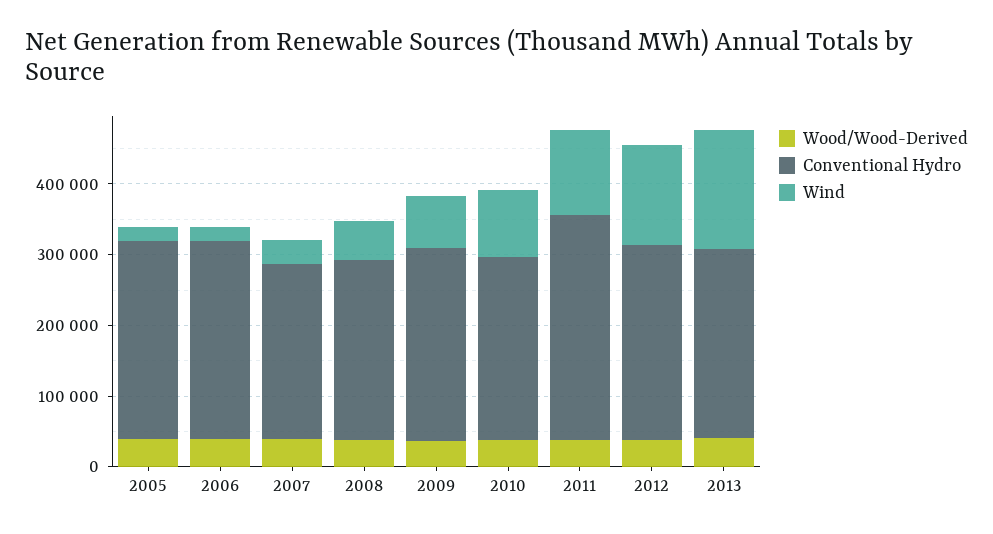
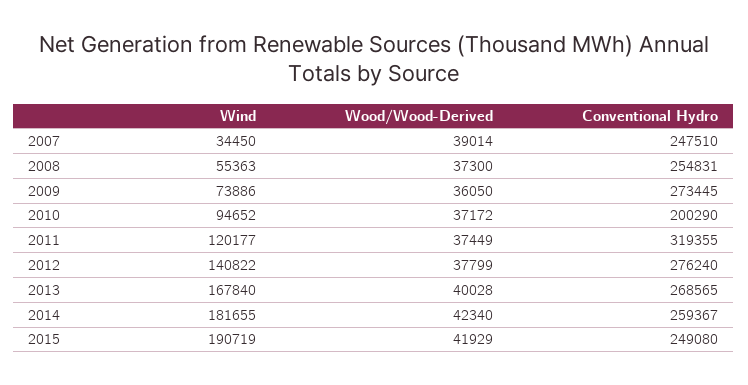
Wood/Wood-Derived, 2005: 40000 -> none
Conventional Hydro, 2005: 280000 -> none
Wind, 2005: 20000 -> none
Wood/Wood-Derived, 2006: 40000 -> none
Conventional Hydro, 2006: 280000 -> none
Wind, 2006: 20000 -> none
Conventional Hydro, 2010: 260000 -> 200290
Wind, 2014: none -> 181655
Wood/Wood-Derived, 2014: none -> 42340
Conventional Hydro, 2014: none -> 259367
Wind, 2015: none -> 190719
Wood/Wood-Derived, 2015: none -> 41929
Conventional Hydro, 2015: none -> 249080

